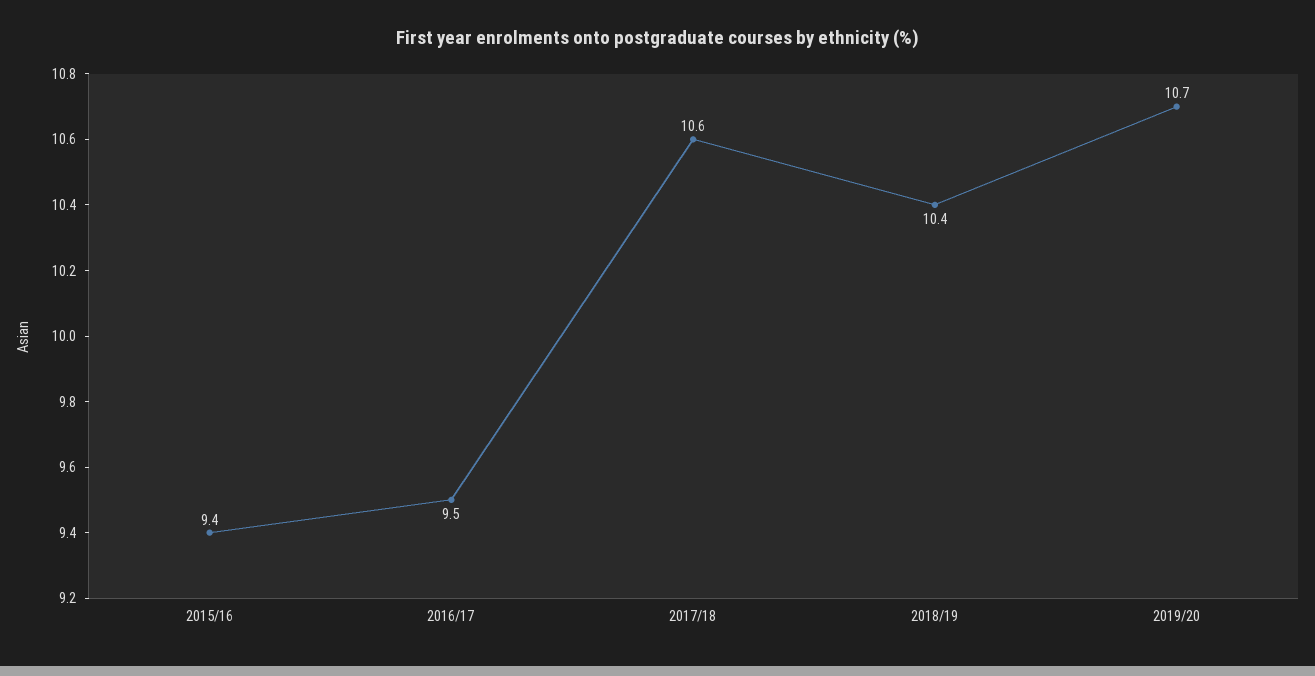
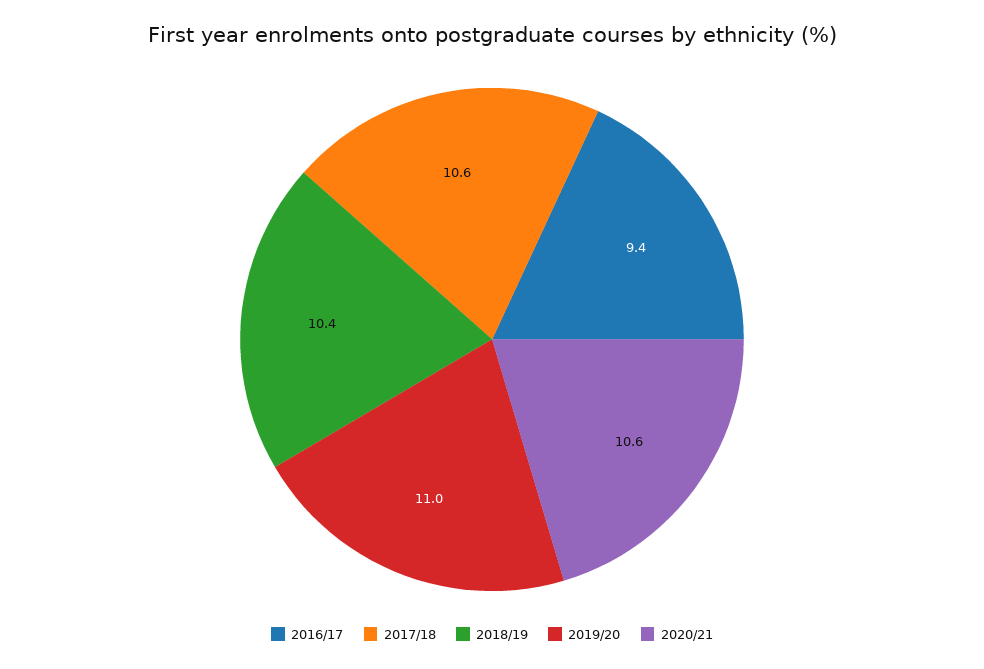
2015/16: 9.4 -> none
2016/17: 9.5 -> 9.4
2019/20: 10.7 -> 11
2020/21: none -> 10.6

